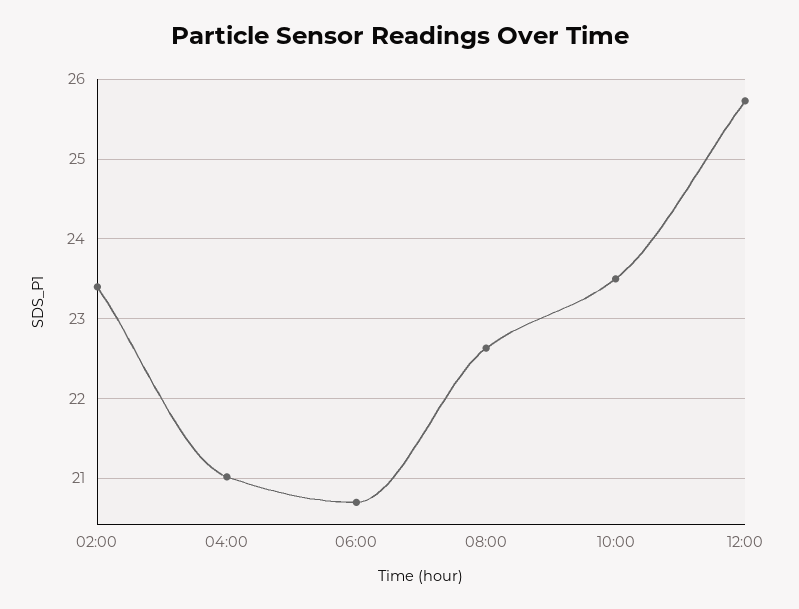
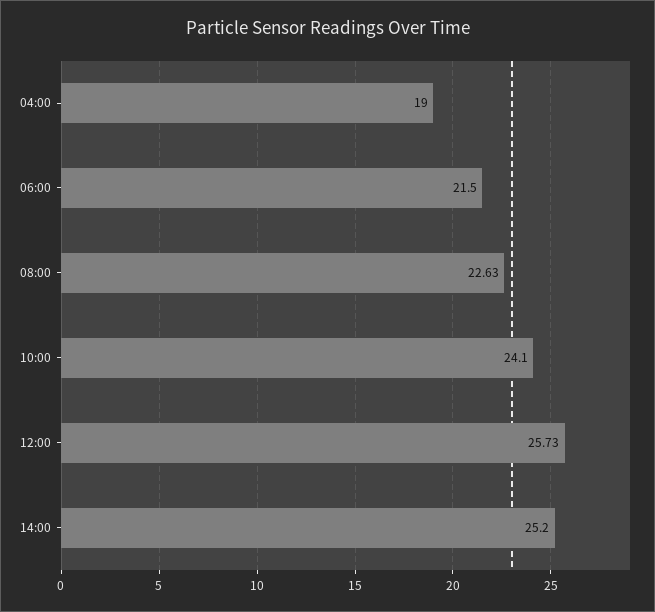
02:00: 23.4 -> none
04:00: 21 -> 19
06:00: 20.7 -> 21.5
10:00: 23.5 -> 24.1
14:00: none -> 25.2

